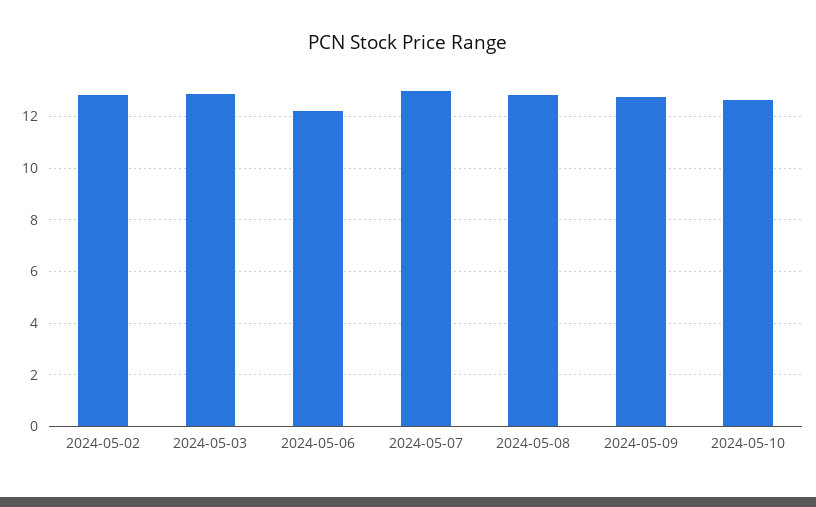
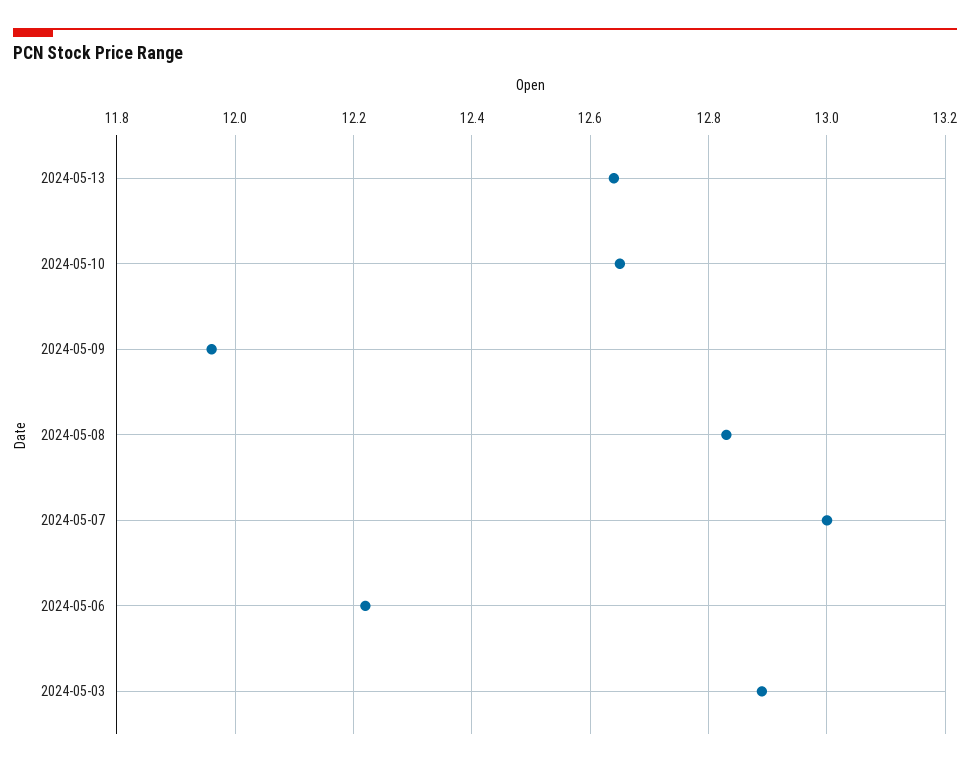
2024-05-02: 12.75 -> none
2024-05-09: 12.75 -> 11.95
2024-05-13: none -> 12.65

